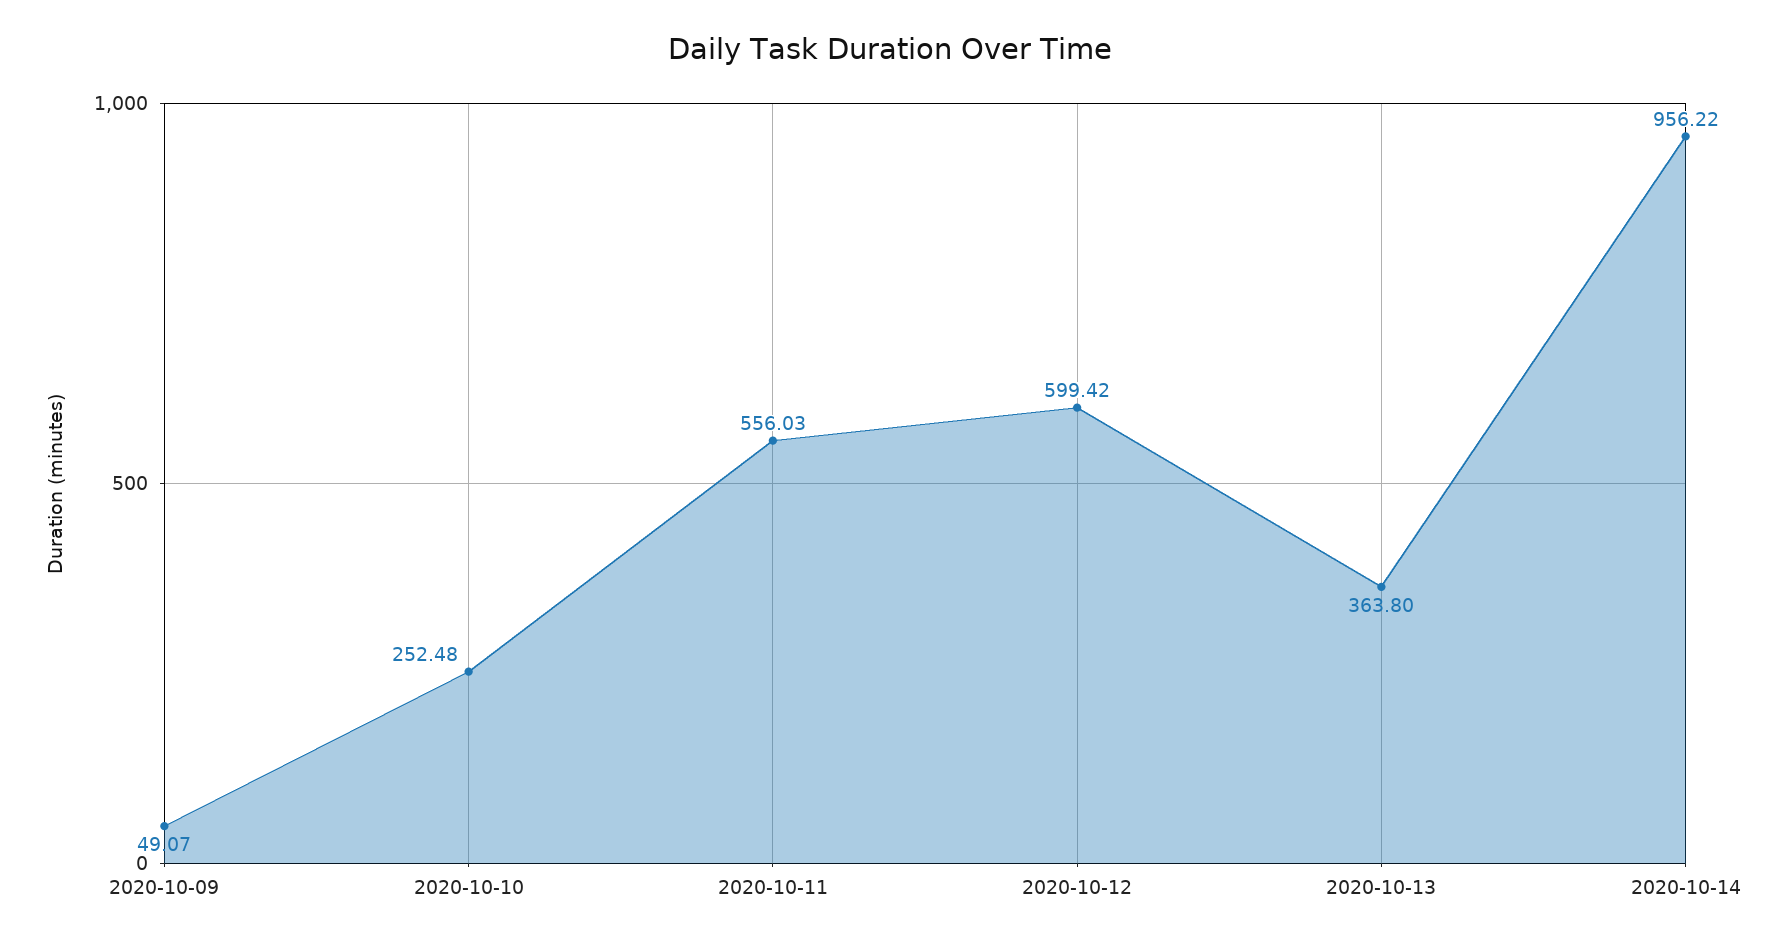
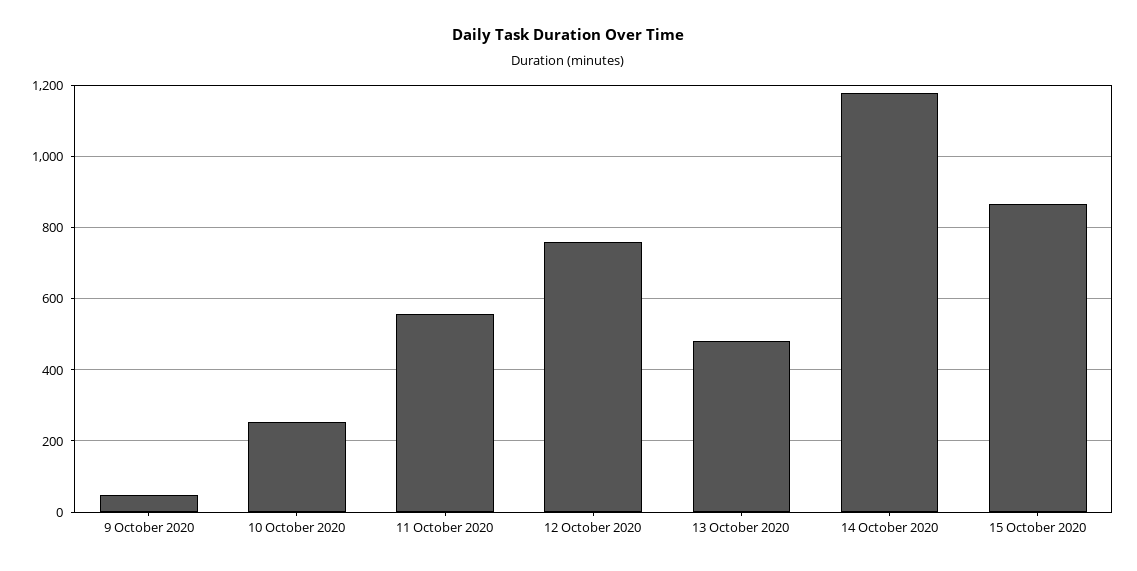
2020-10-12: 599.42 -> 760
2020-10-13: 363.8 -> 480
2020-10-14: 956.22 -> 1180
15 October 2020: none -> 860

